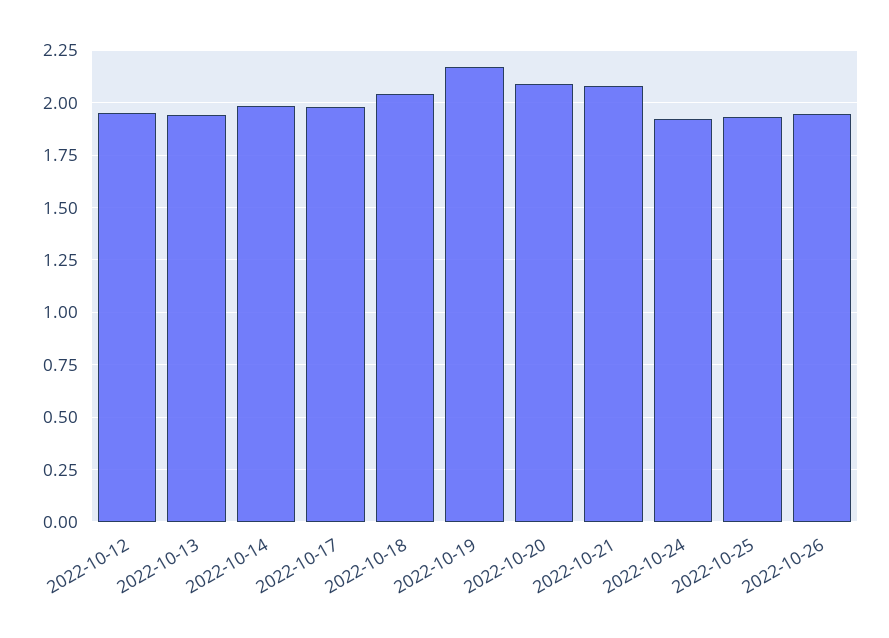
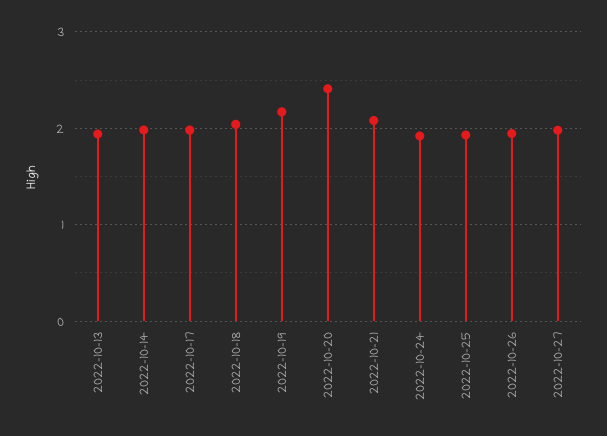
2022-10-12: 1.95 -> none
2022-10-20: 2.1 -> 2.4
2022-10-27: none -> 2

